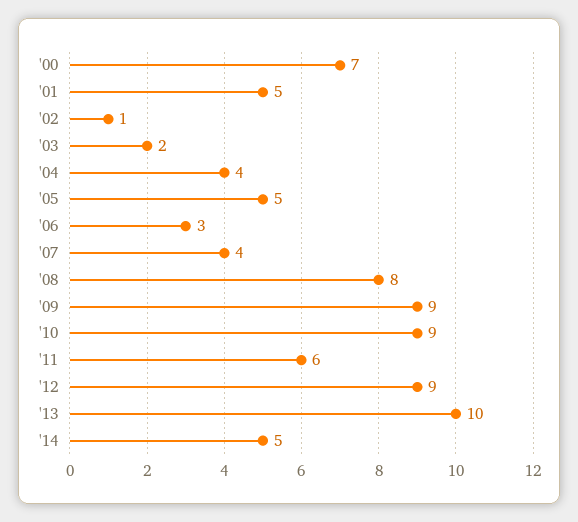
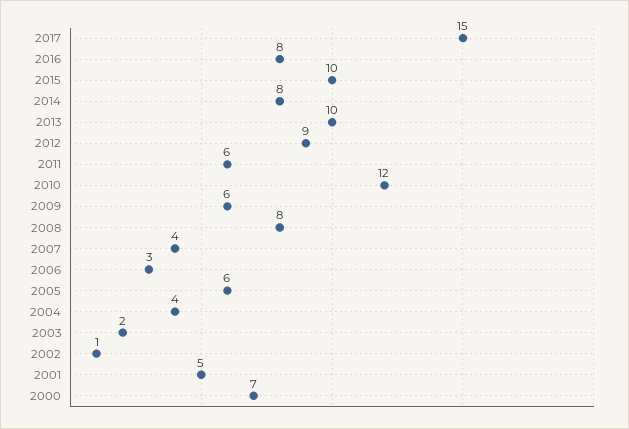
'05: 5 -> 6
'09: 9 -> 6
'10: 9 -> 12
'14: 5 -> 8
2017: none -> 15
2016: none -> 8
2015: none -> 10

